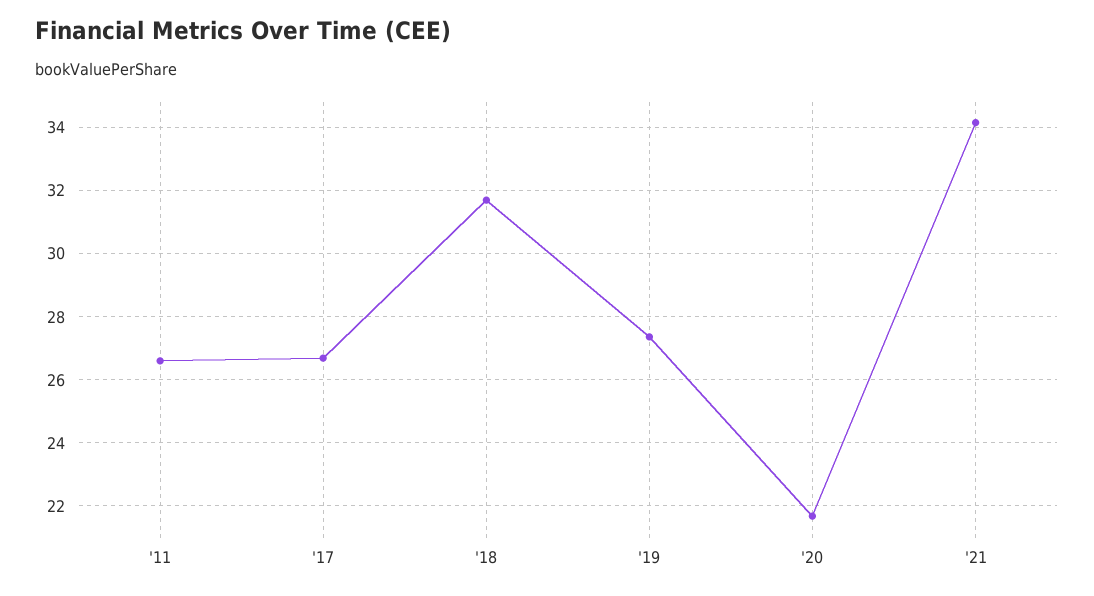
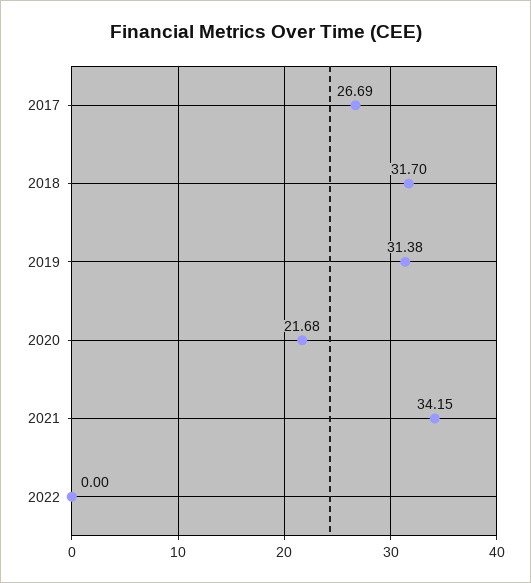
'11: 26.6 -> none
'19: 27.4 -> 31.38
2022: none -> 0

